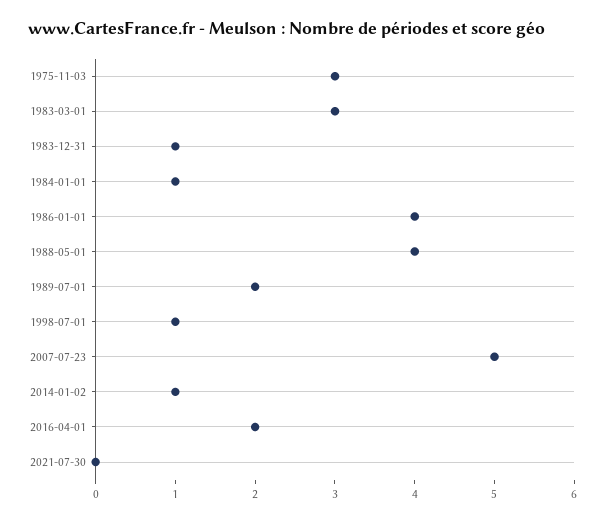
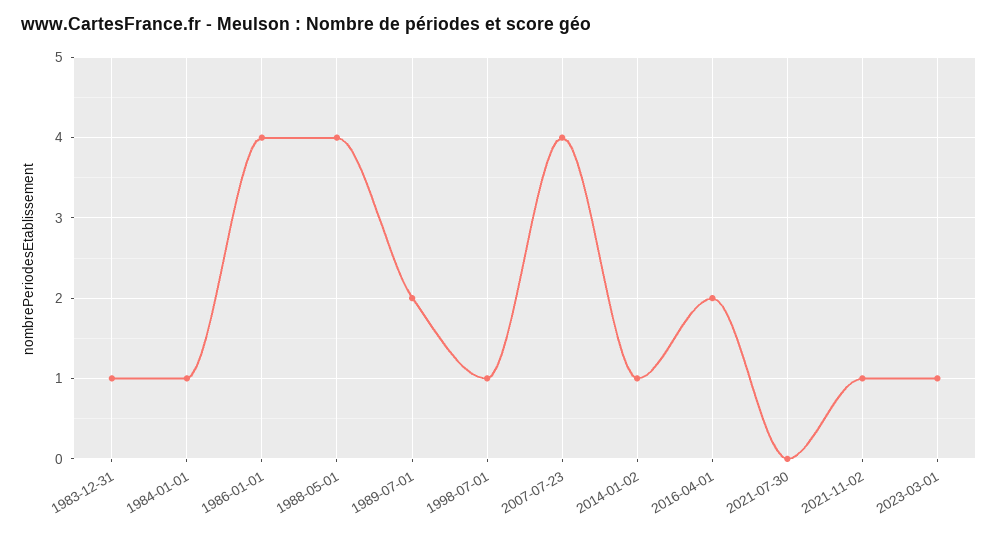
1975-11-03: 3 -> none
1983-03-01: 3 -> none
2007-07-23: 5 -> 4
2021-11-02: none -> 1
2023-03-01: none -> 1

